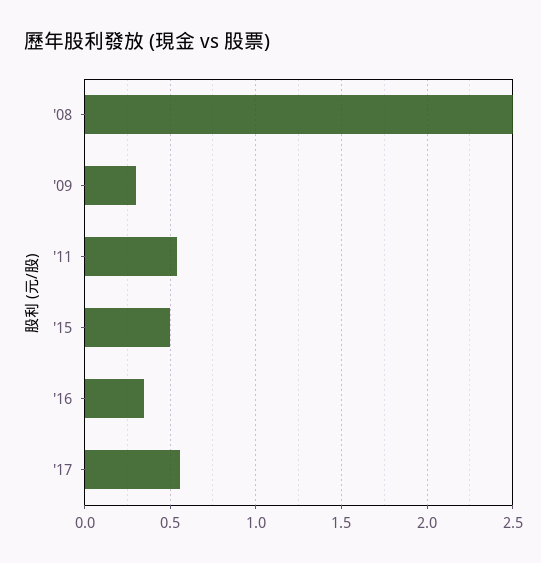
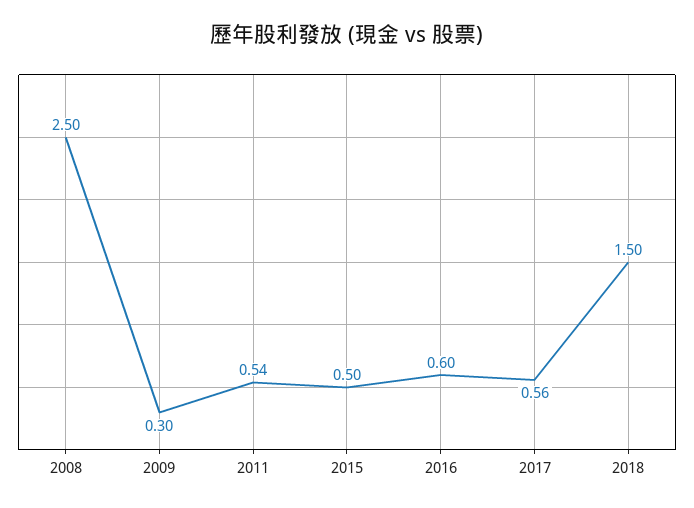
'16: 0.35 -> 0.6
2018: none -> 1.5

